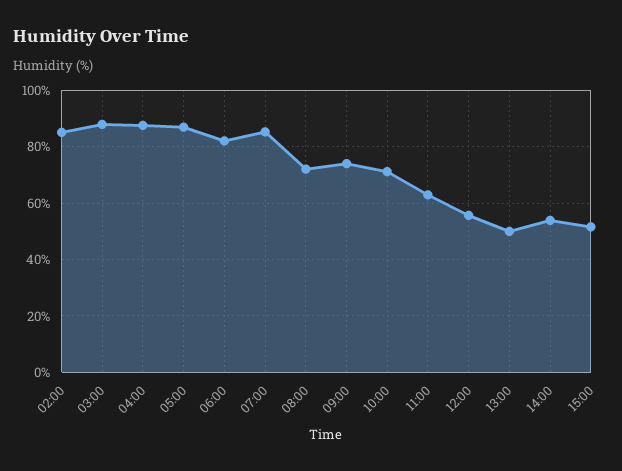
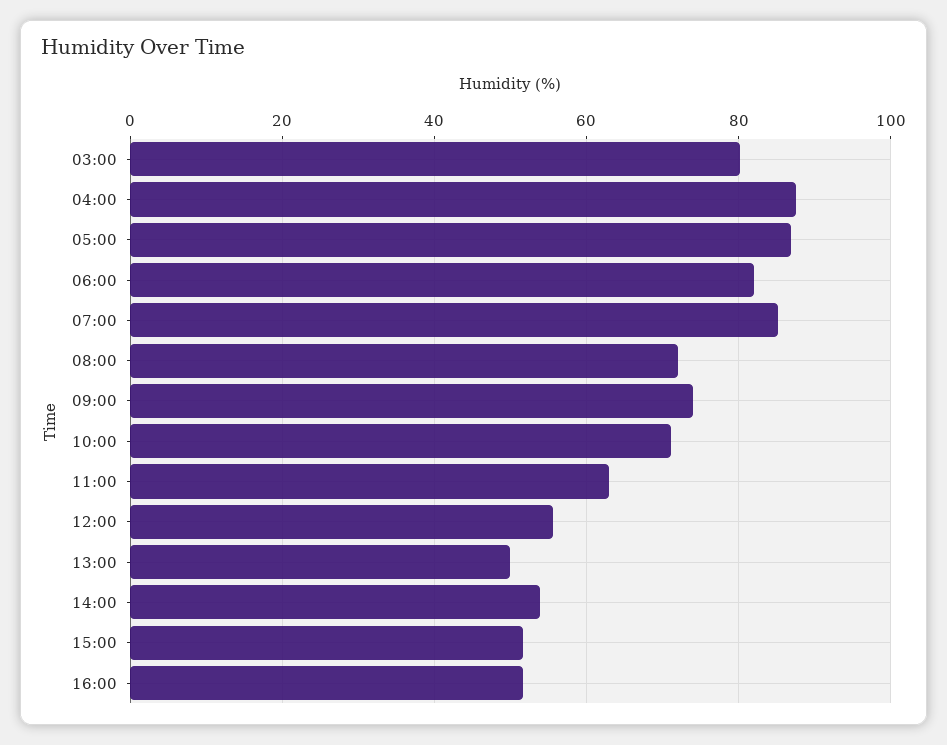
02:00: 85 -> none
03:00: 87.5 -> 80
16:00: none -> 52

